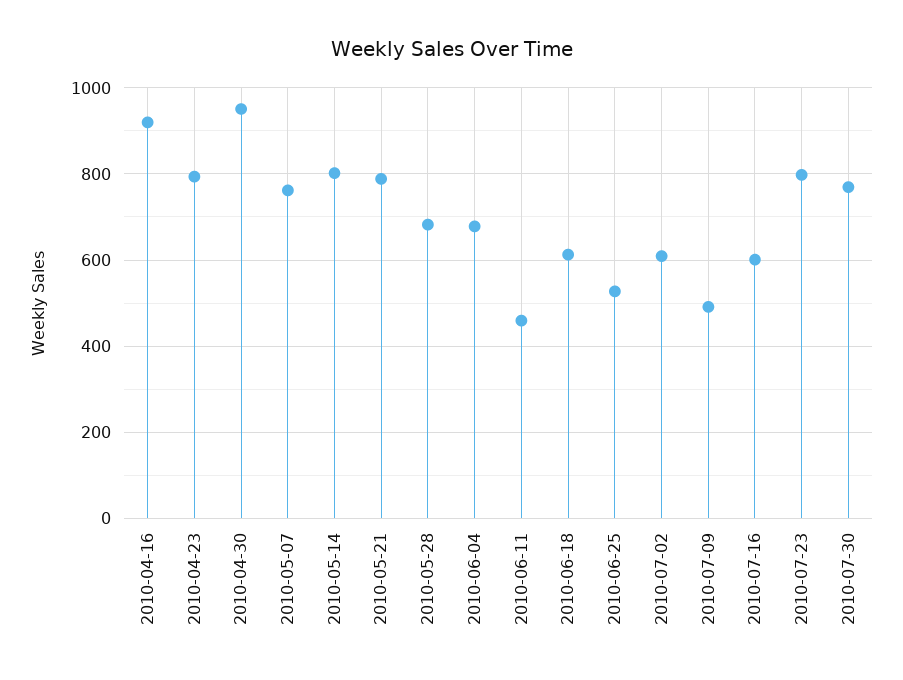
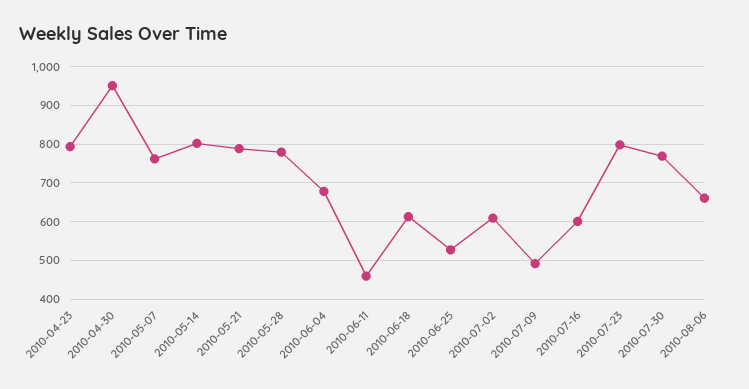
2010-04-16: 920 -> none
2010-05-28: 680 -> 780
2010-08-06: none -> 660

